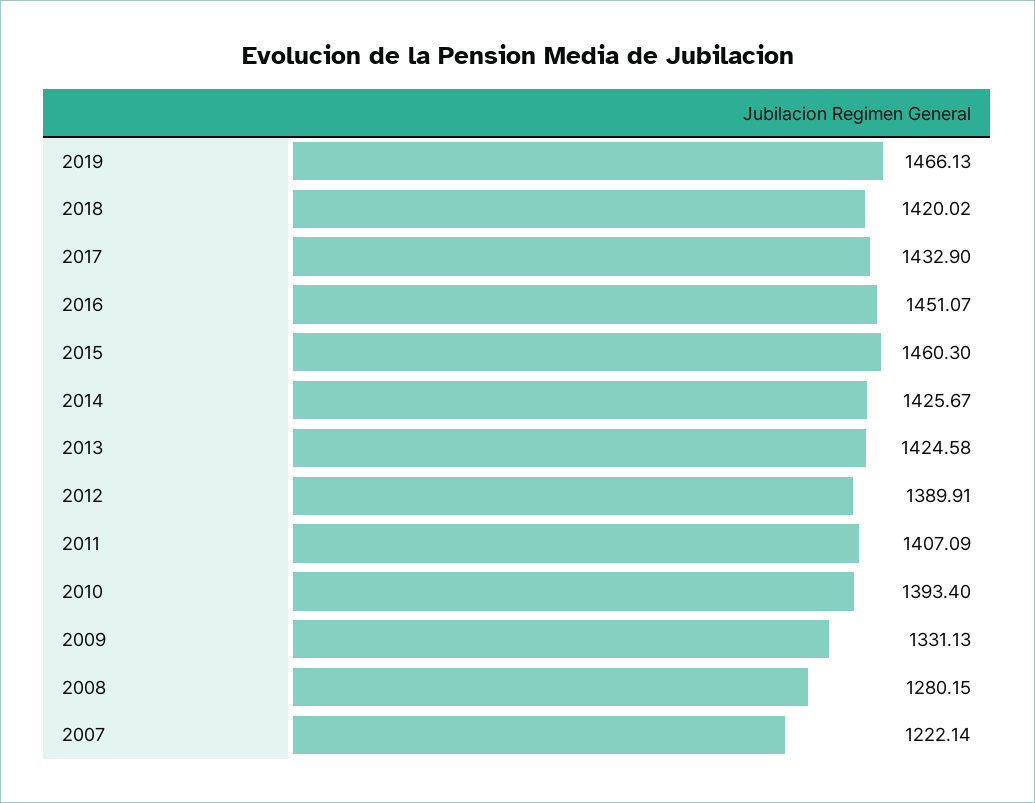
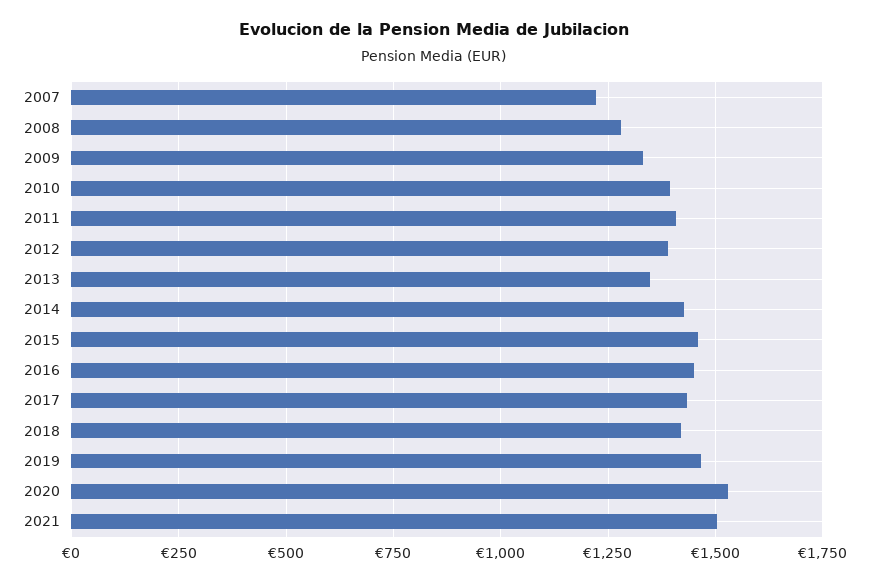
2013: 1424.58 -> 1350
2020: none -> 1525
2021: none -> 1500

